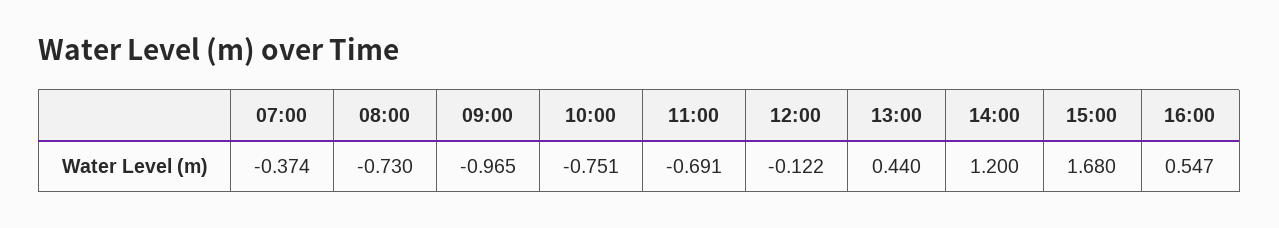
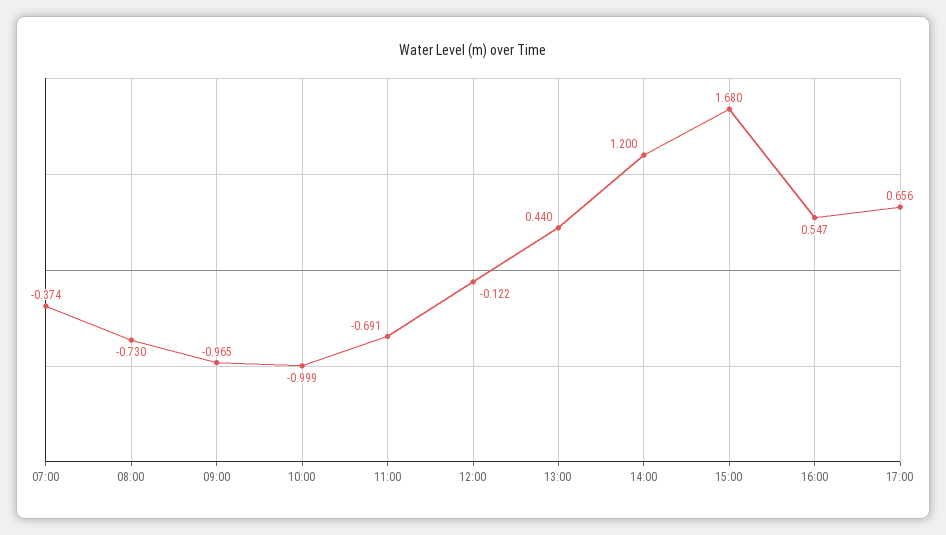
10:00: -0.751 -> -0.999
17:00: none -> 0.656

